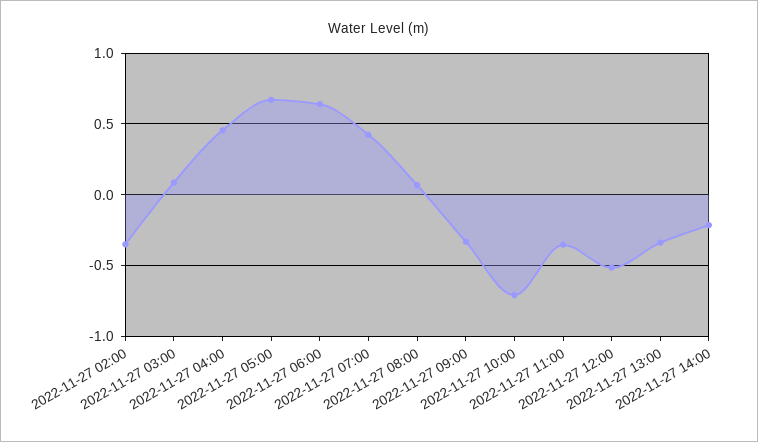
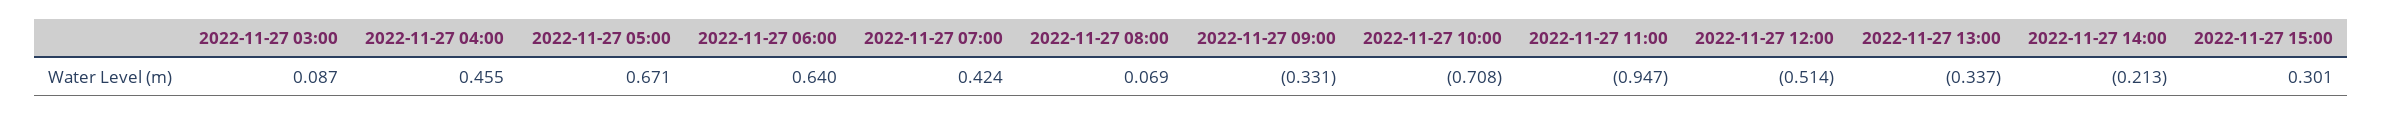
2022-11-27 02:00: -0.35 -> none
2022-11-27 11:00: -0.35 -> -0.947
2022-11-27 15:00: none -> 0.301

